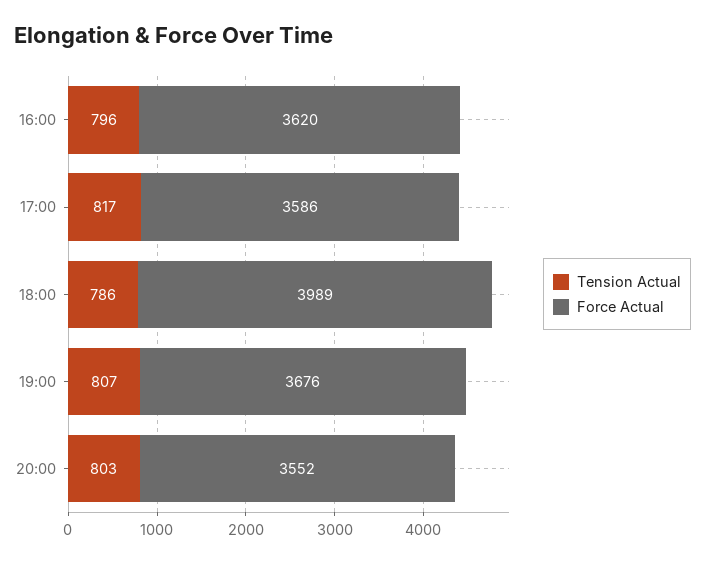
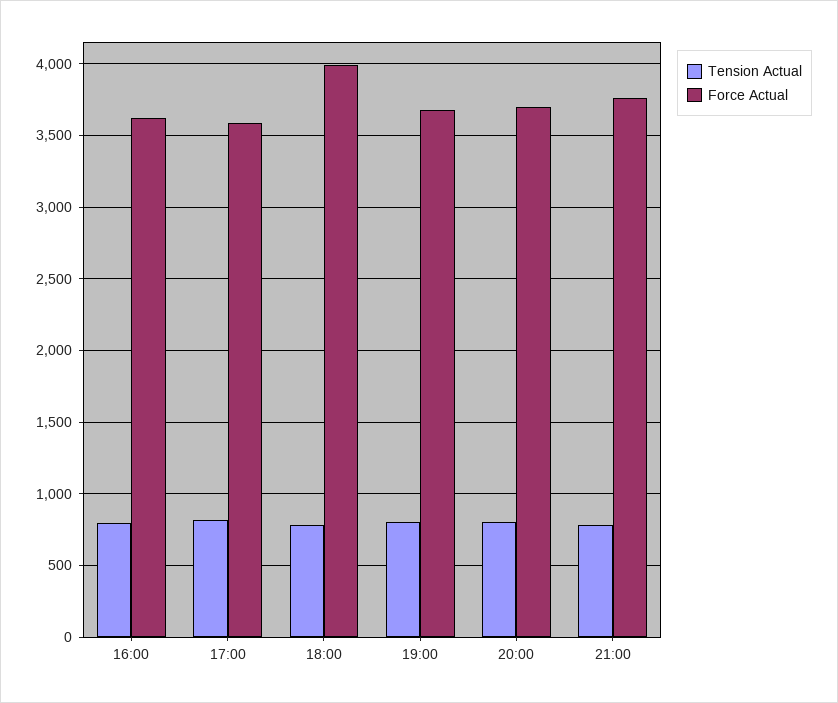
Force Actual, 20:00: 3552 -> 3700
Tension Actual, 21:00: none -> 800
Force Actual, 21:00: none -> 3750

